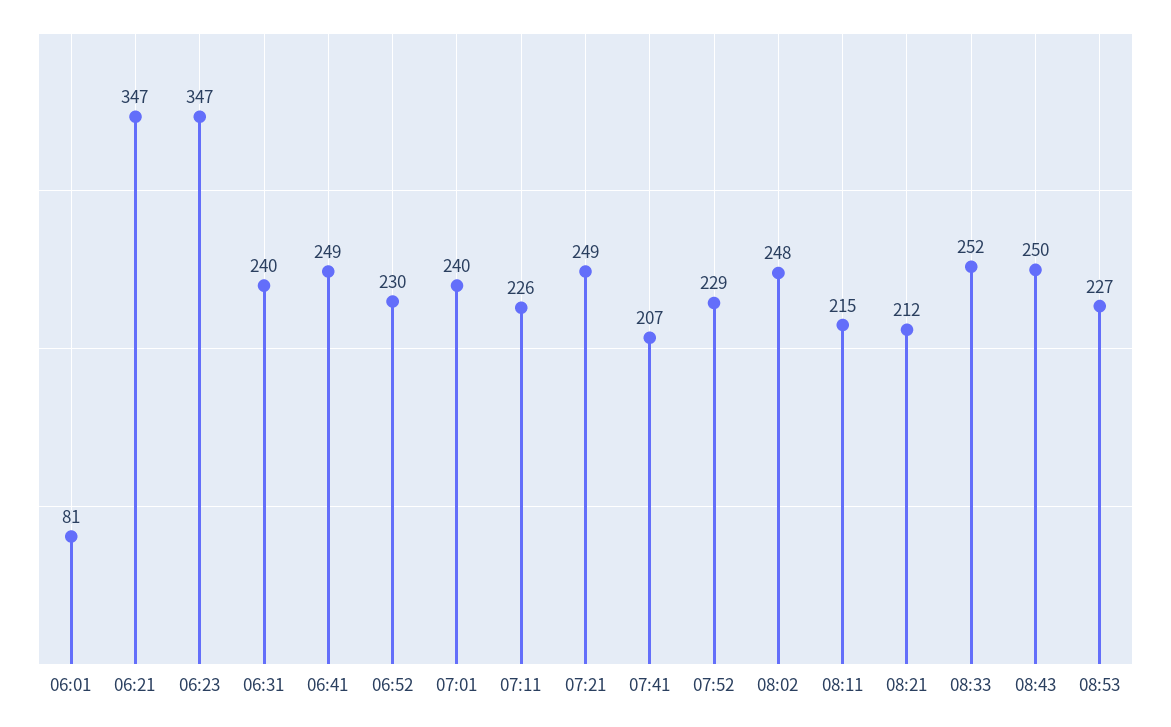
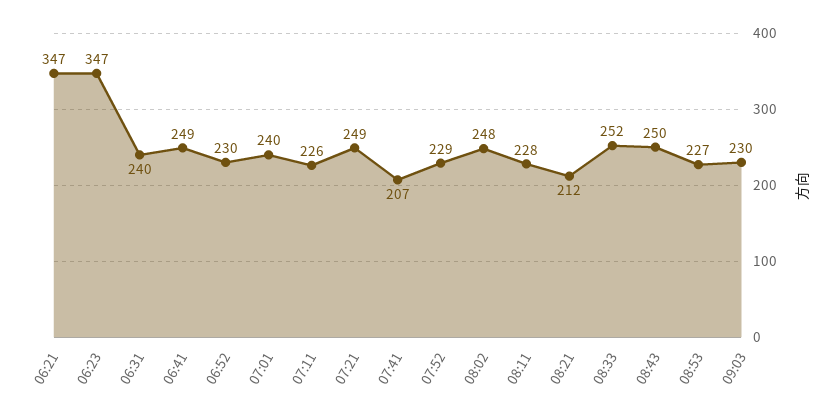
06:01: 81 -> none
08:11: 215 -> 228
09:03: none -> 230

